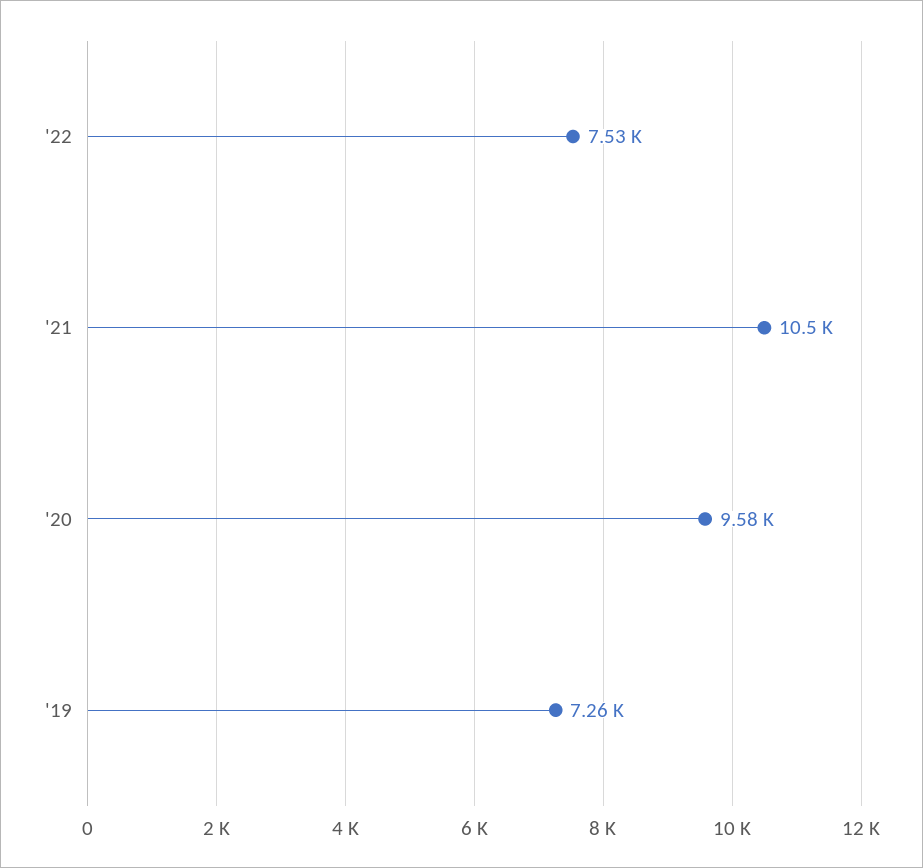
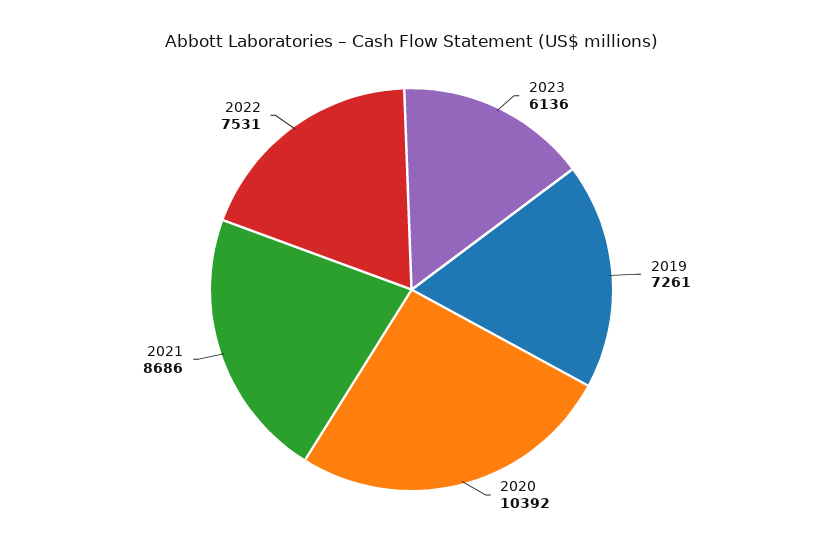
'21: 10500 -> 8686
'20: 9580 -> 10392
2023: none -> 6136

